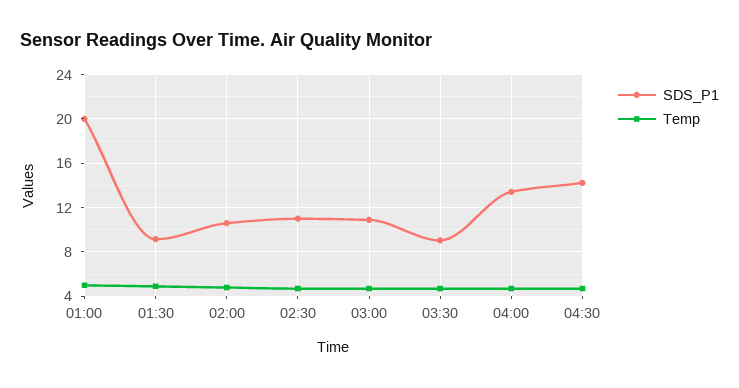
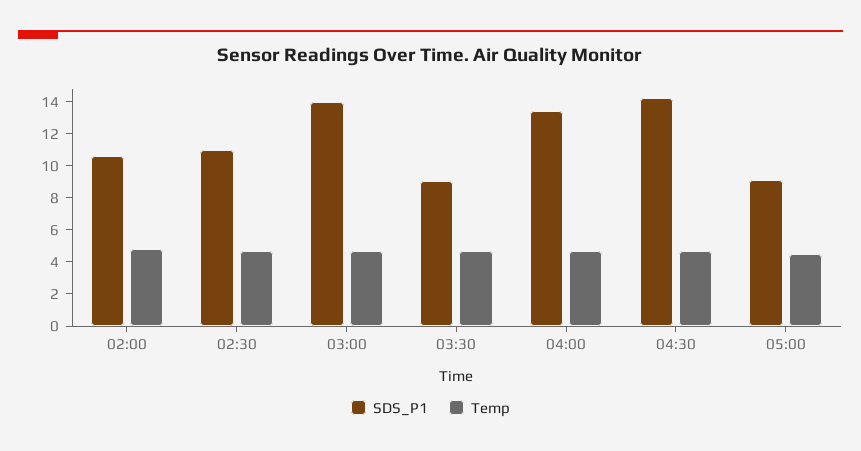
SDS_P1, 01:00: 20 -> none
Temp, 01:00: 5 -> none
SDS_P1, 01:30: 9 -> none
Temp, 01:30: 5 -> none
SDS_P1, 03:00: 11 -> 14
SDS_P1, 05:00: none -> 9
Temp, 05:00: none -> 4.5

